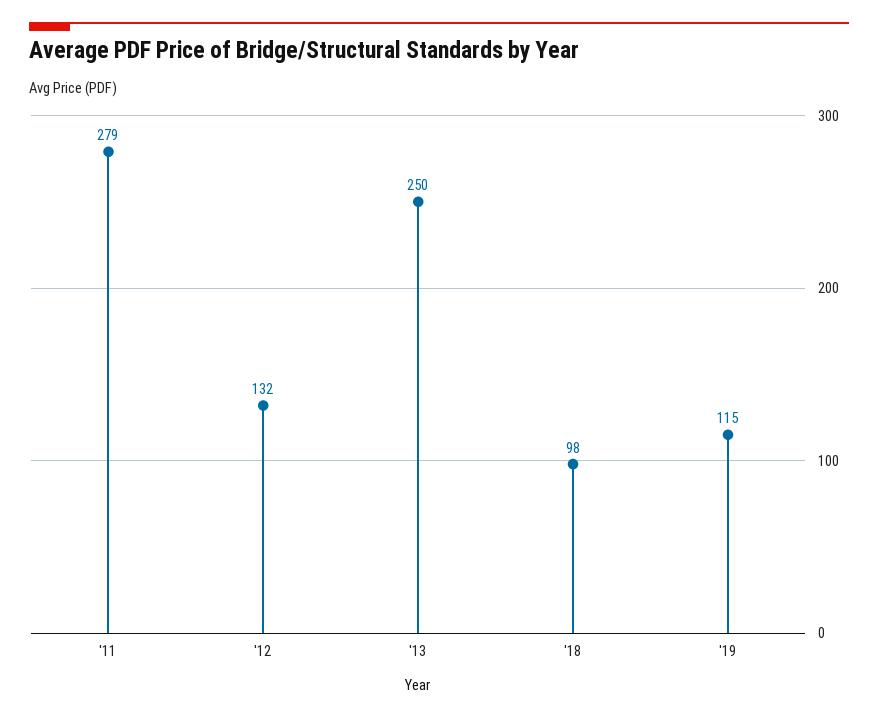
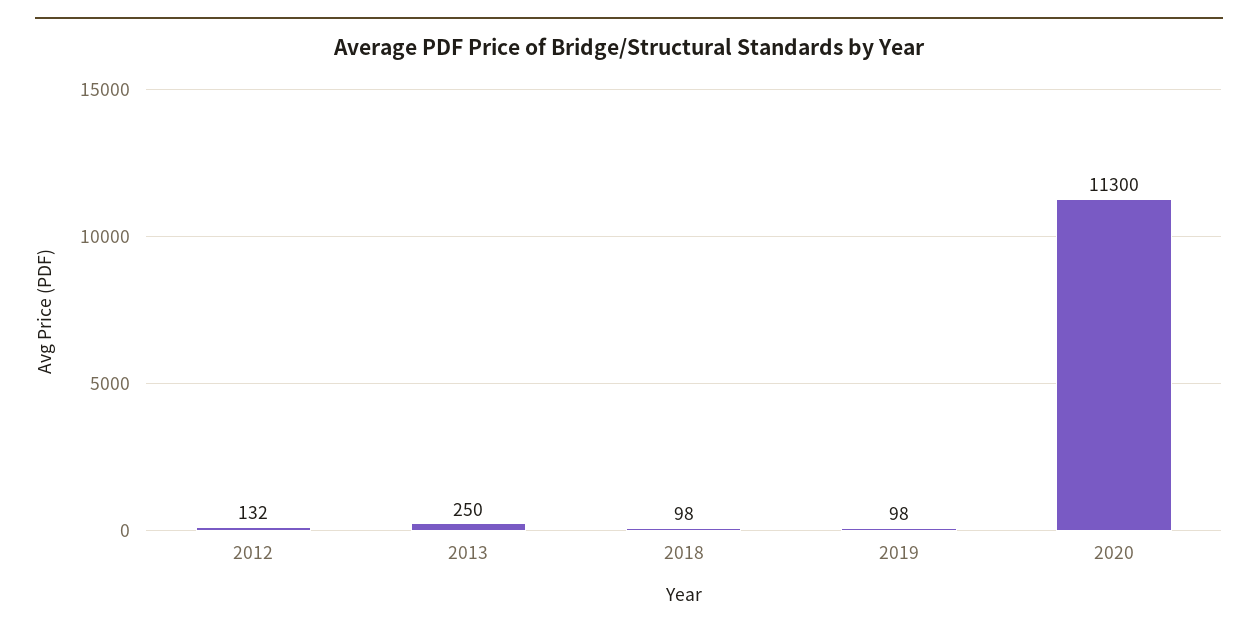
'11: 279 -> none
'19: 115 -> 98
2020: none -> 11300

